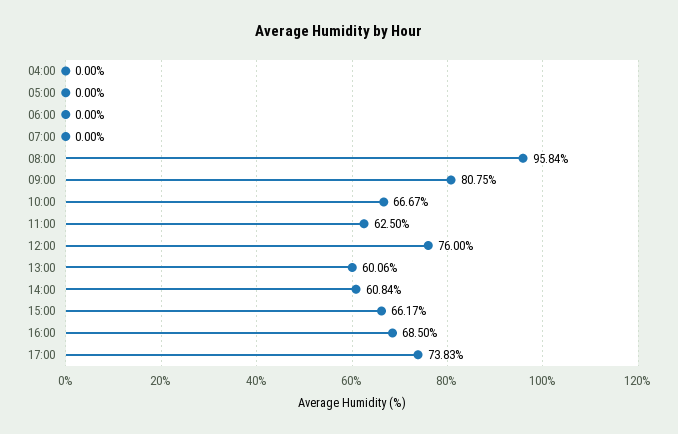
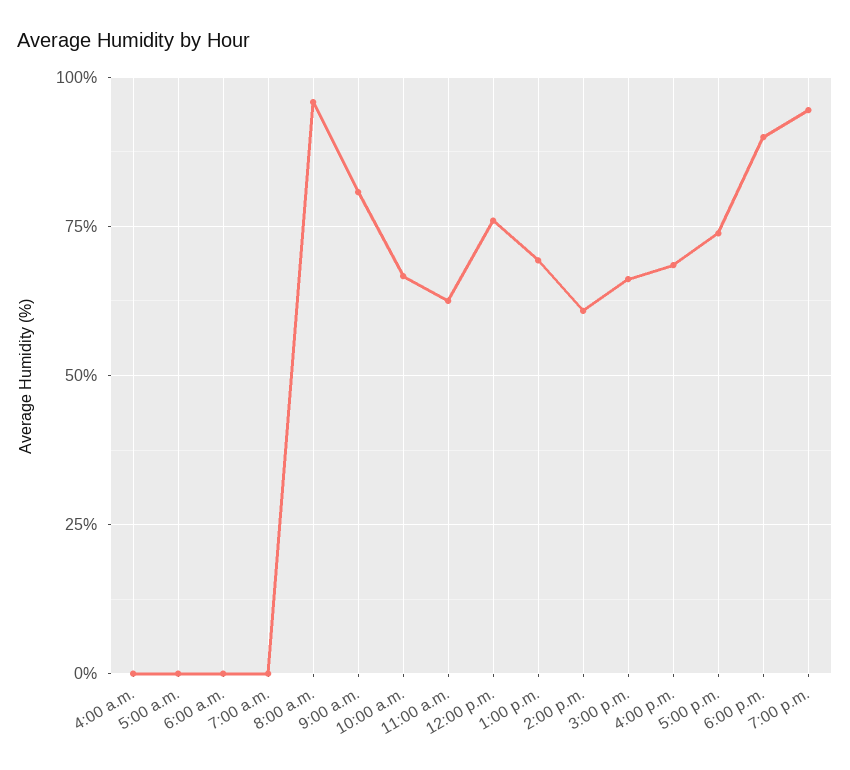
13:00: 60.06 -> 70
6:00 p.m.: none -> 90
7:00 p.m.: none -> 95

